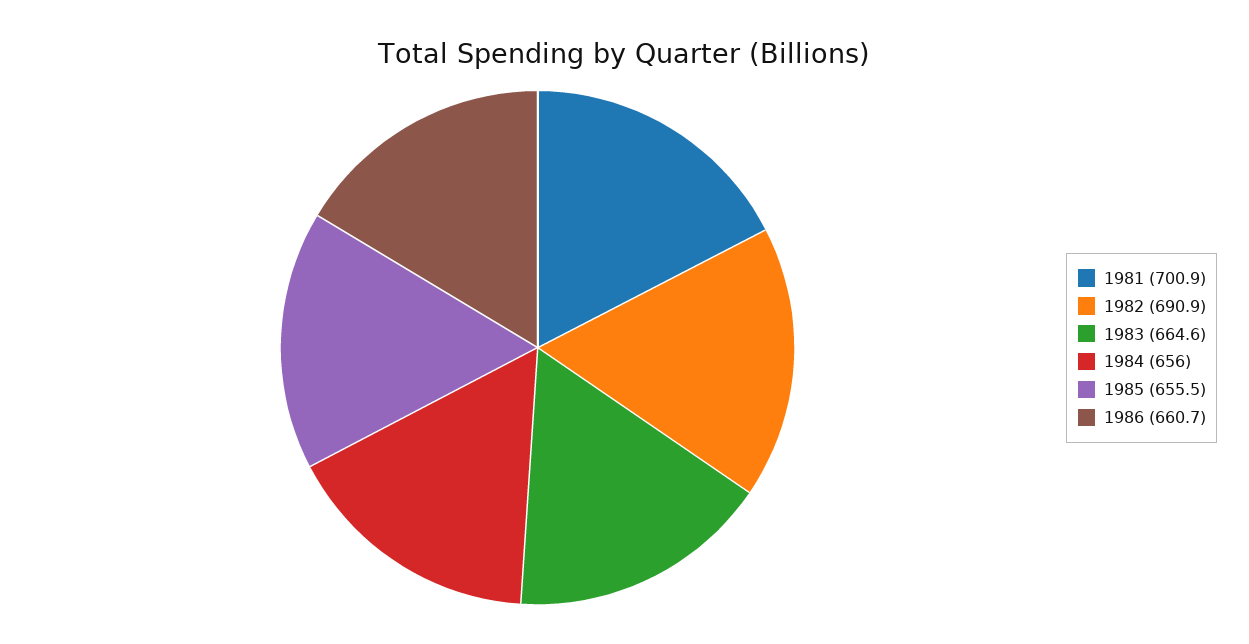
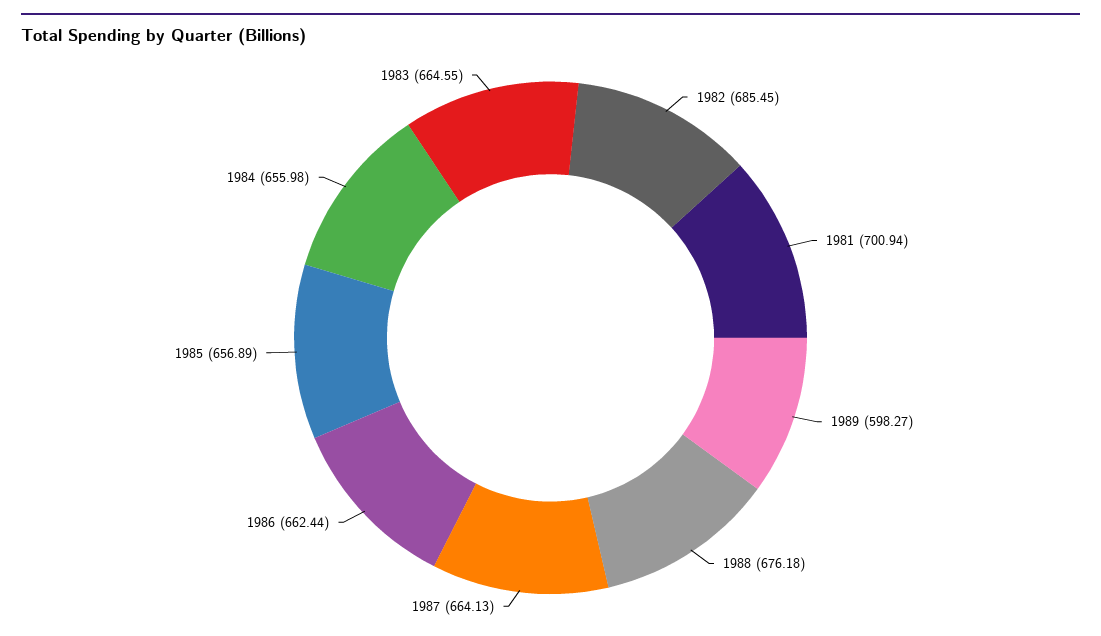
1982: 690.9 -> 685.45
1985: 655.5 -> 656.89
1986: 660.7 -> 662.44
1989: none -> 598.27
1988: none -> 676.18
1987: none -> 664.13

